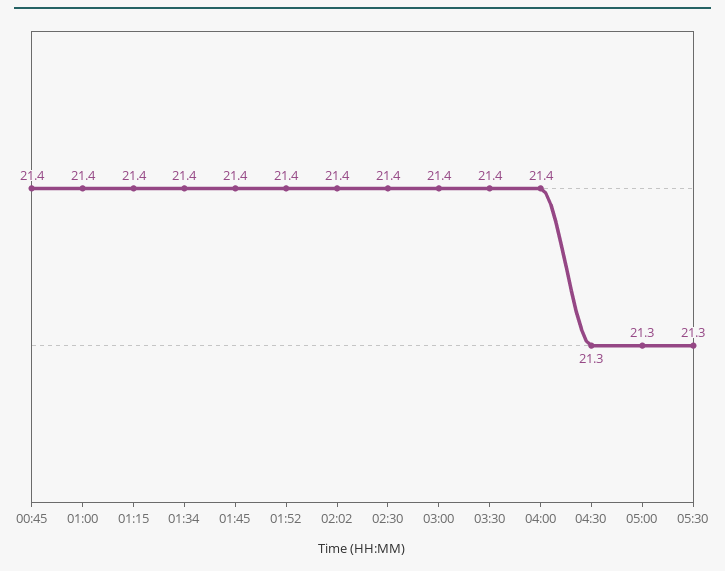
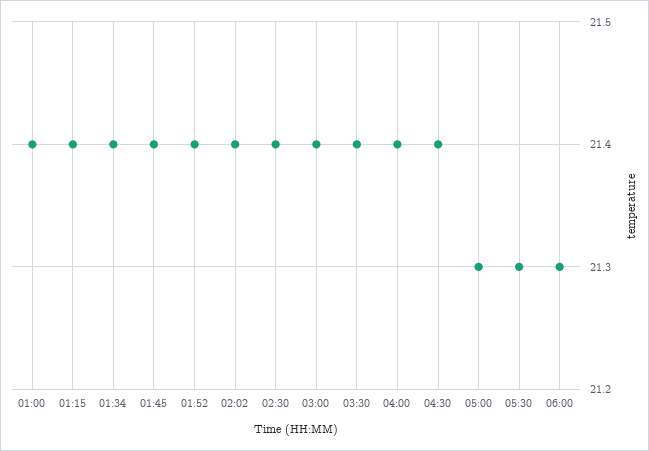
00:45: 21.4 -> none
04:30: 21.3 -> 21.4
06:00: none -> 21.3

